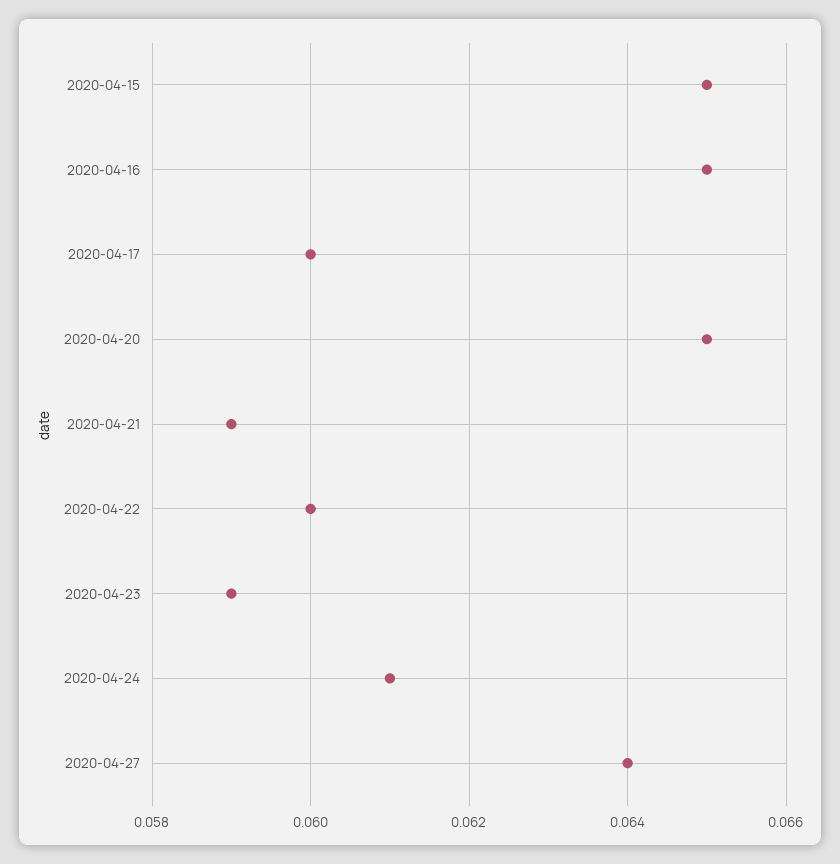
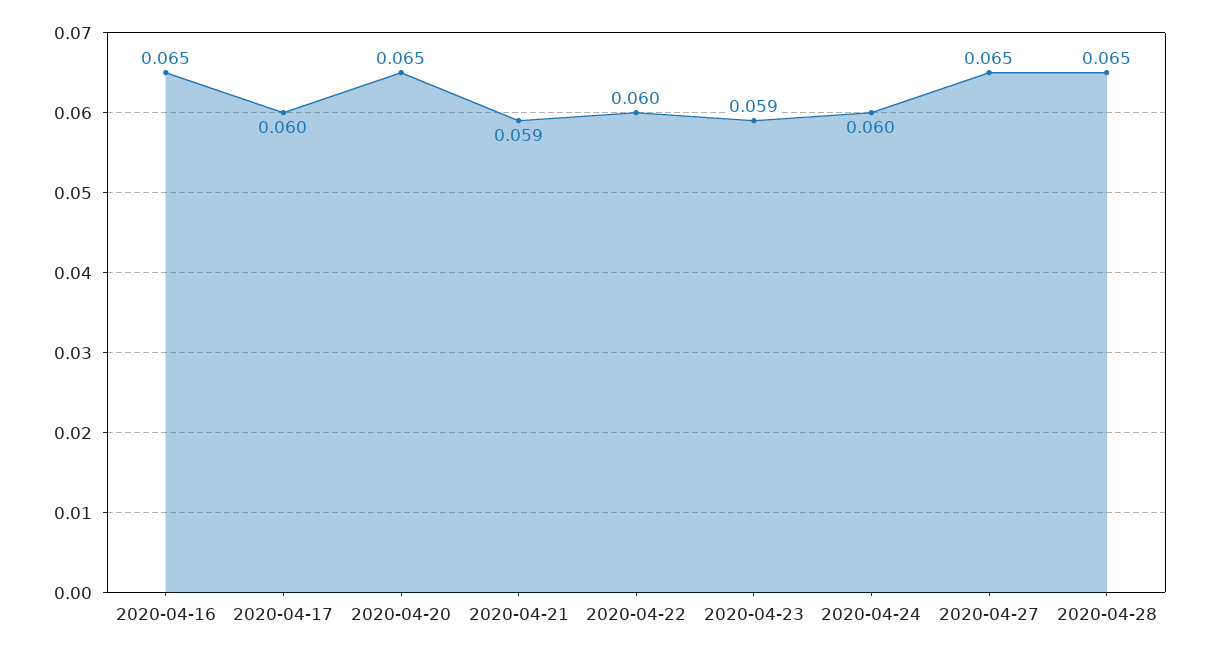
2020-04-15: 0.065 -> none
2020-04-24: 0.061 -> 0.06
2020-04-27: 0.064 -> 0.065
2020-04-28: none -> 0.065

